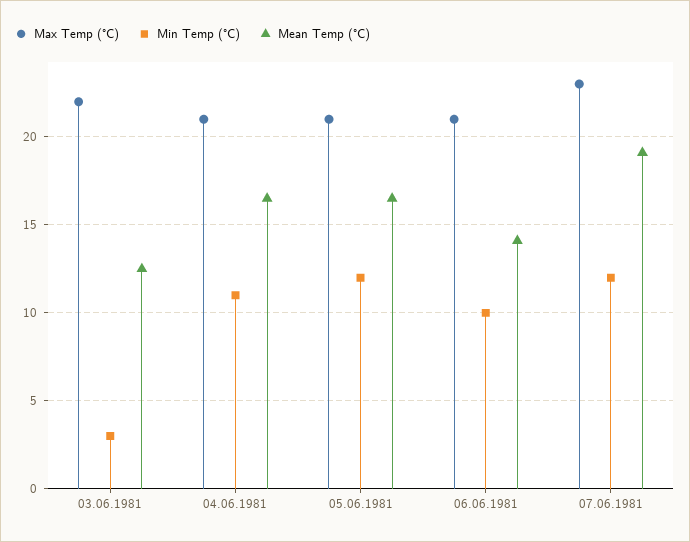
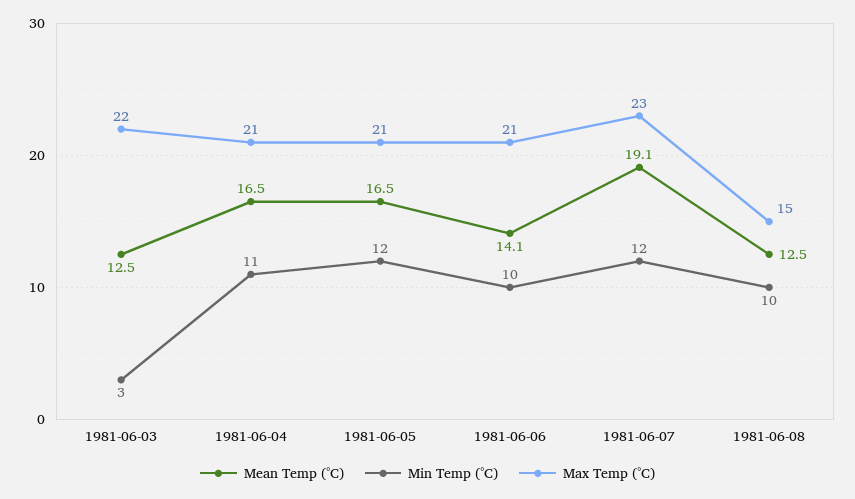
Mean Temp (°C), 1981-06-08: none -> 12.5
Min Temp (°C), 1981-06-08: none -> 10
Max Temp (°C), 1981-06-08: none -> 15

